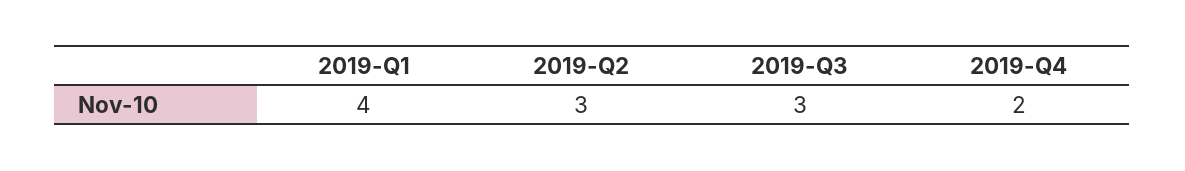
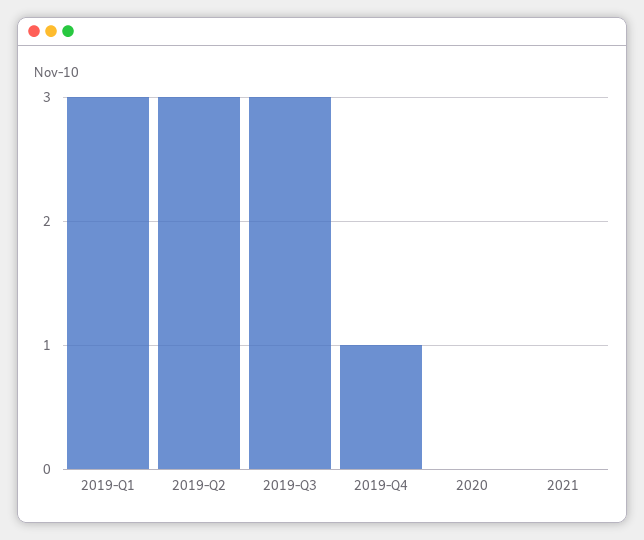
2019-Q1: 4 -> 3
2019-Q4: 2 -> 1
2020: none -> 0
2021: none -> 0

